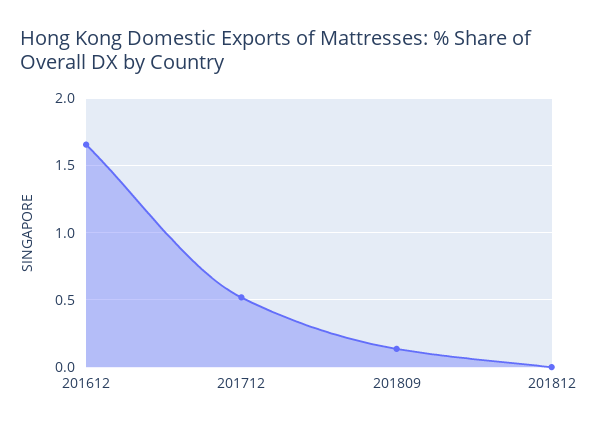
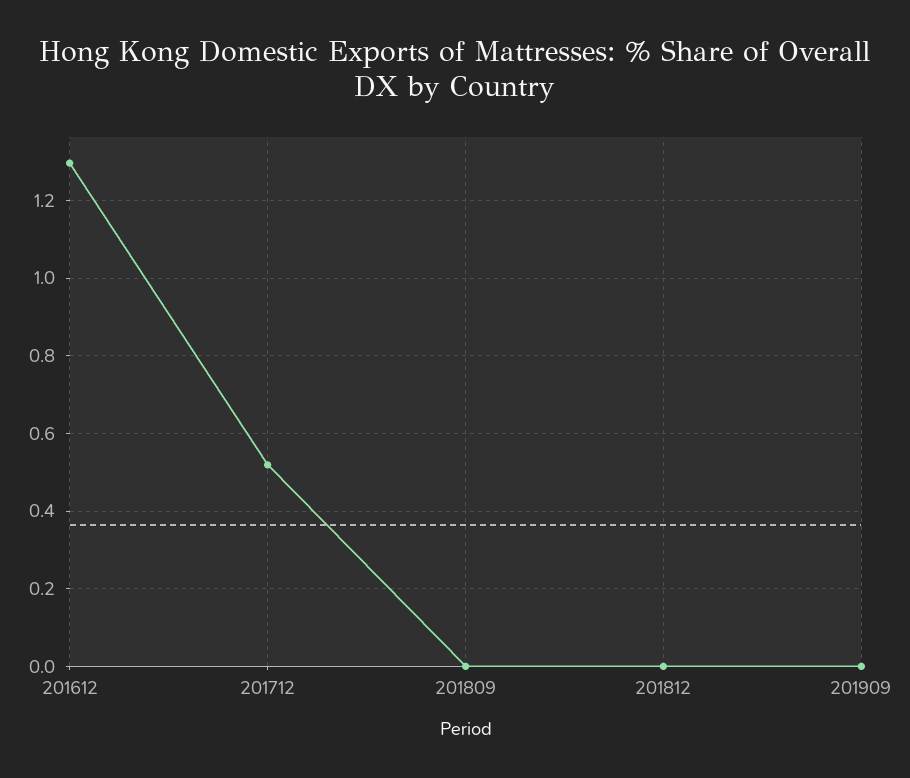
201612: 1.65 -> 1.3
201809: 0.15 -> 0
201909: none -> 0

